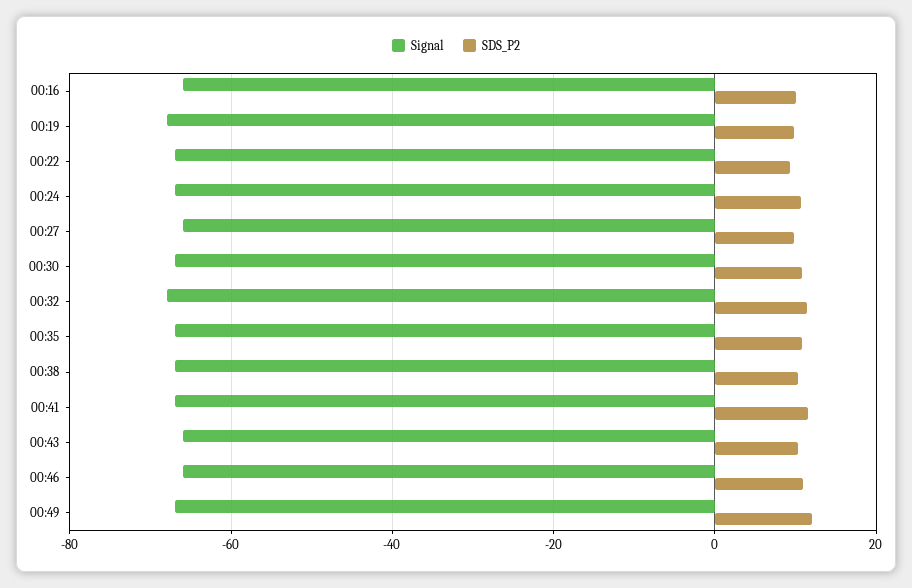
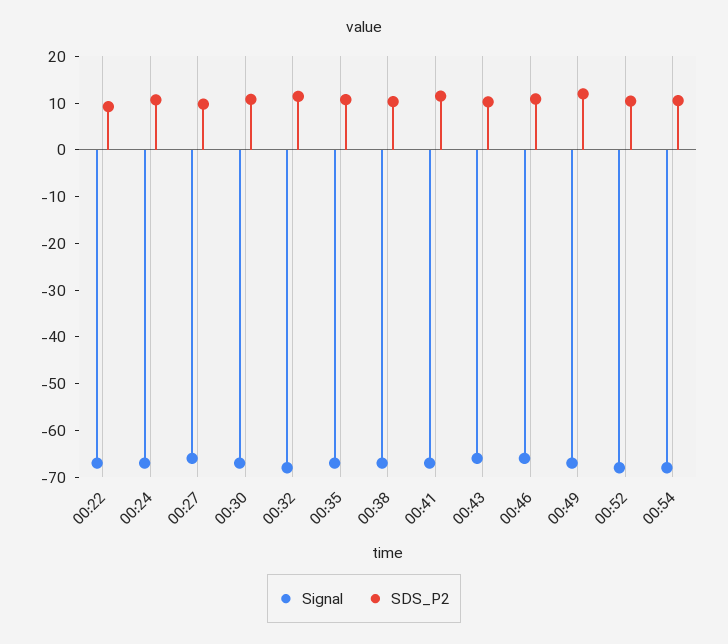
Signal, 00:16: -66 -> none
SDS_P2, 00:16: 10 -> none
Signal, 00:19: -68 -> none
SDS_P2, 00:19: 10 -> none
Signal, 00:52: none -> -68
SDS_P2, 00:52: none -> 10
Signal, 00:54: none -> -68
SDS_P2, 00:54: none -> 10

